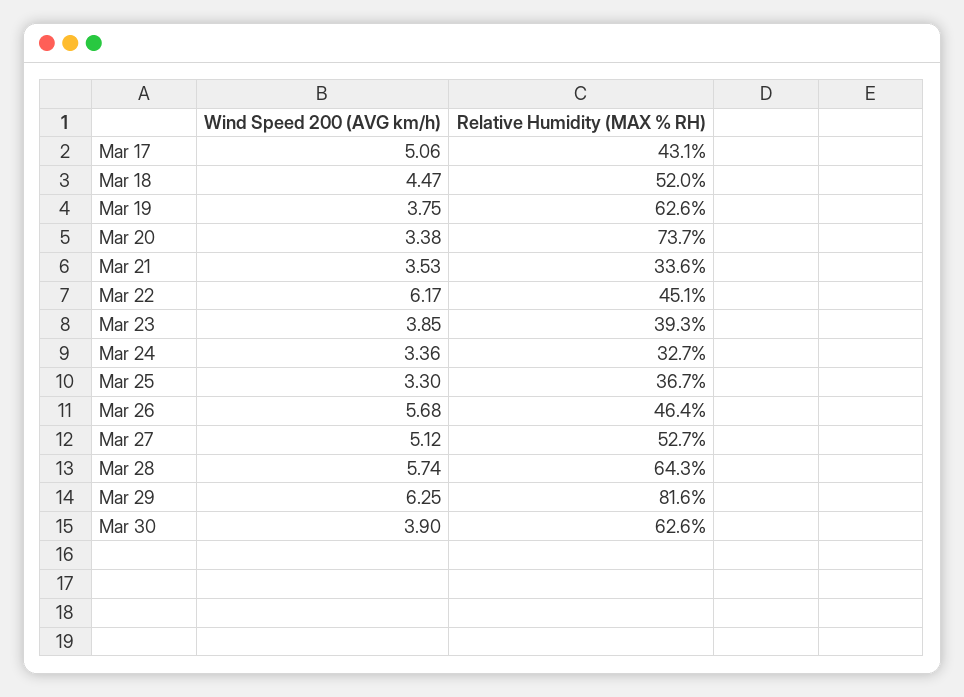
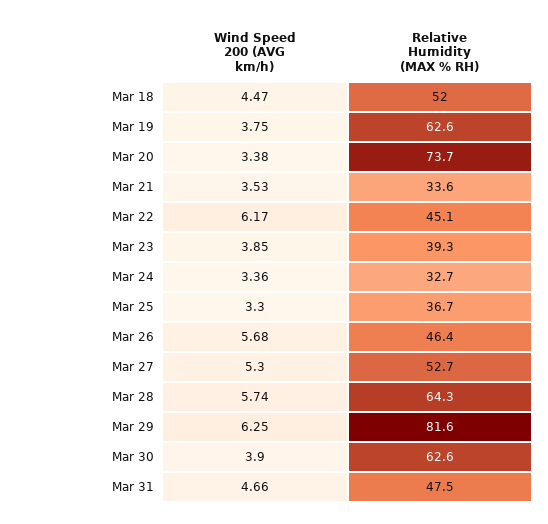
Wind Speed 200 (AVG km/h), Mar 17: 5.06 -> none
Relative Humidity (MAX % RH), Mar 17: 43.1 -> none
Wind Speed 200 (AVG km/h), Mar 27: 5.12 -> 5.3
Wind Speed 200 (AVG km/h), Mar 31: none -> 4.66
Relative Humidity (MAX % RH), Mar 31: none -> 47.5

